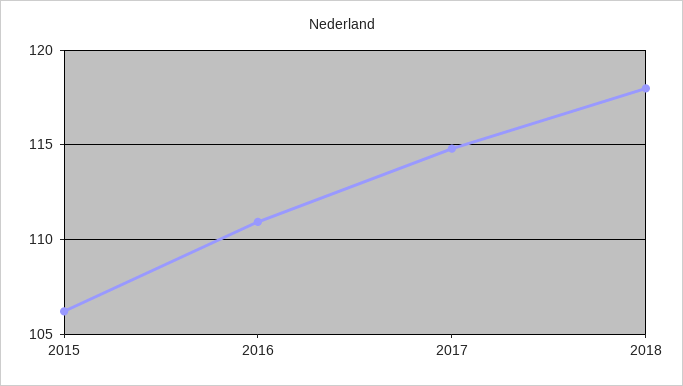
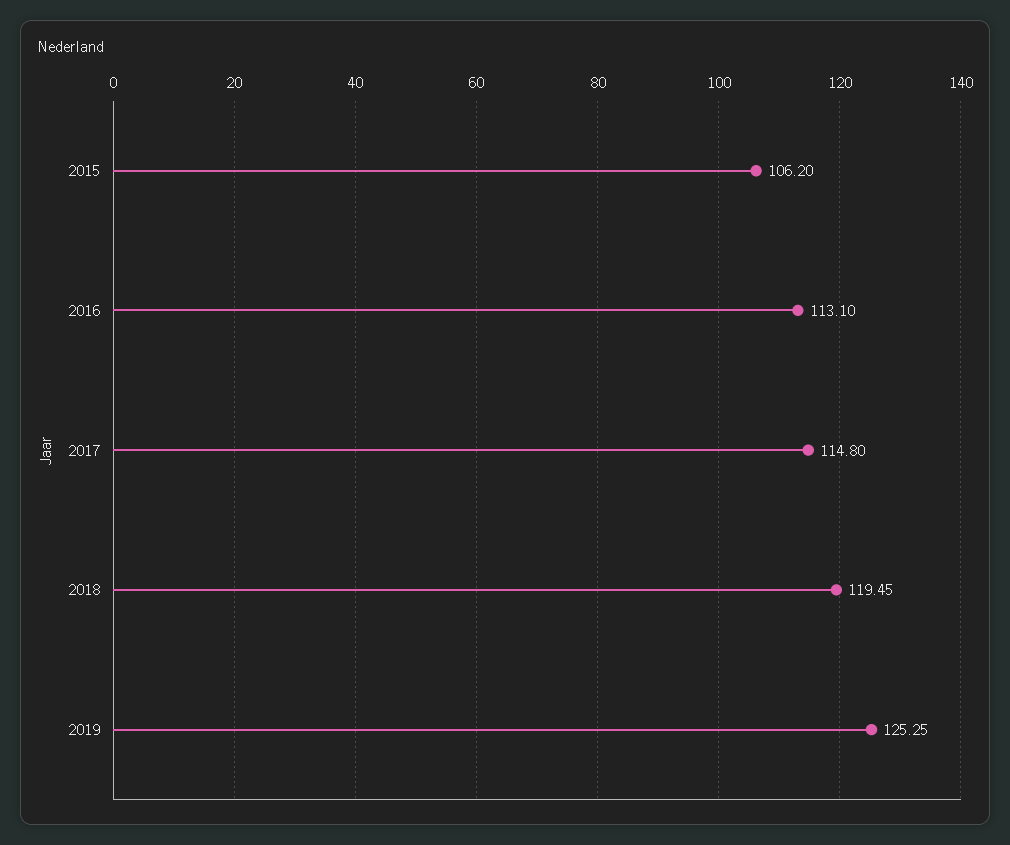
2016: 111 -> 113.1
2018: 118 -> 119.45
2019: none -> 125.25

